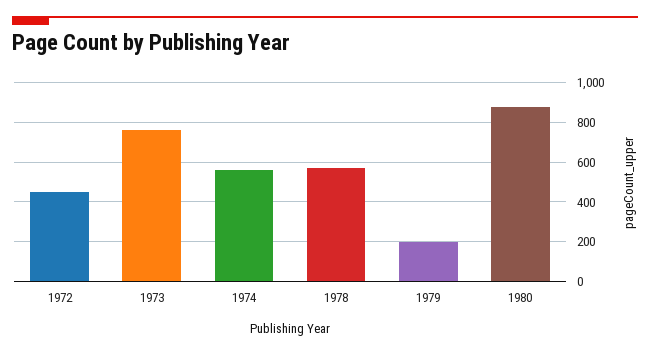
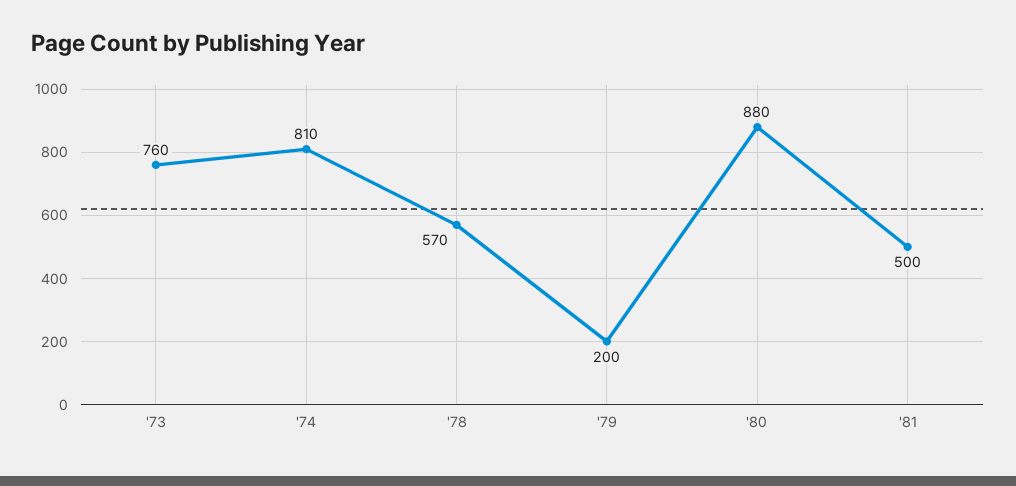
1972: 450 -> none
1974: 550 -> 810
'81: none -> 500

